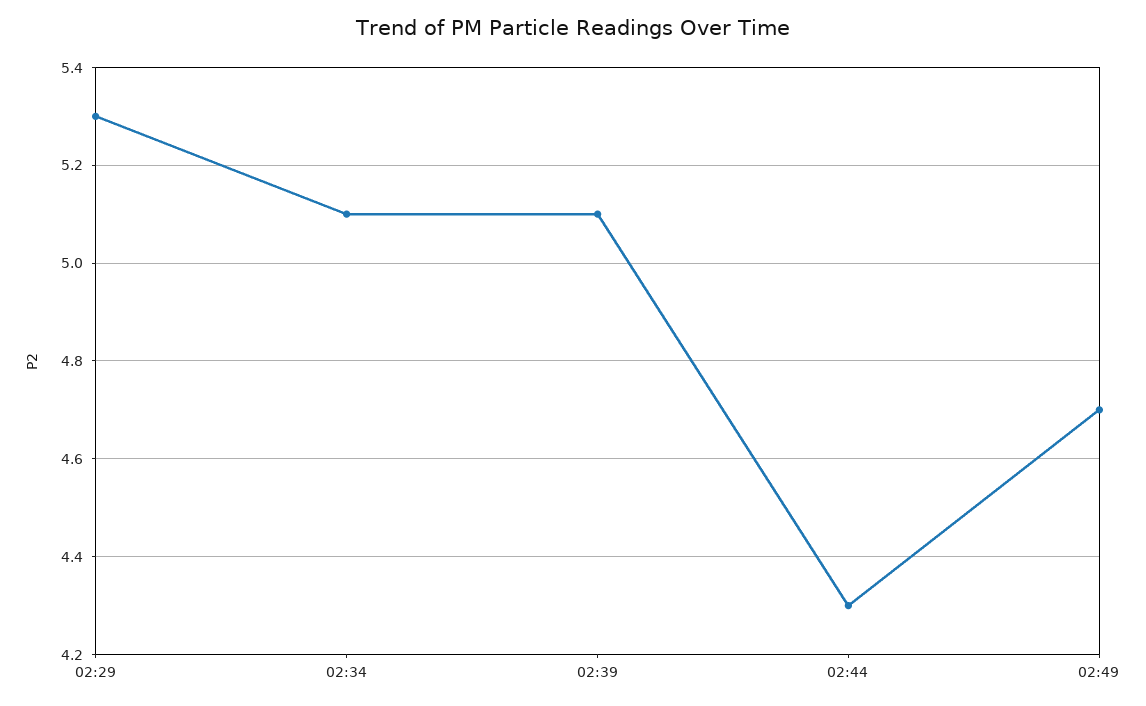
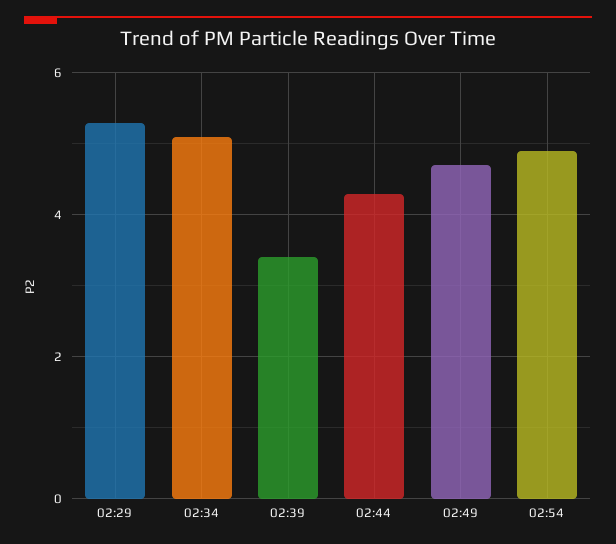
02:39: 5.1 -> 3.5
02:54: none -> 5

